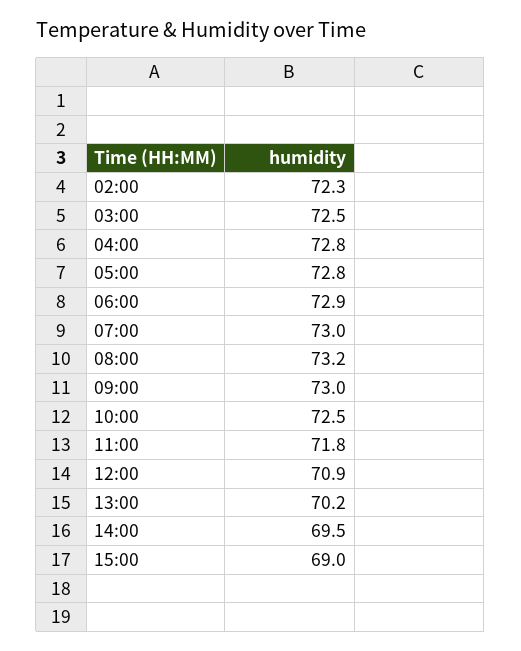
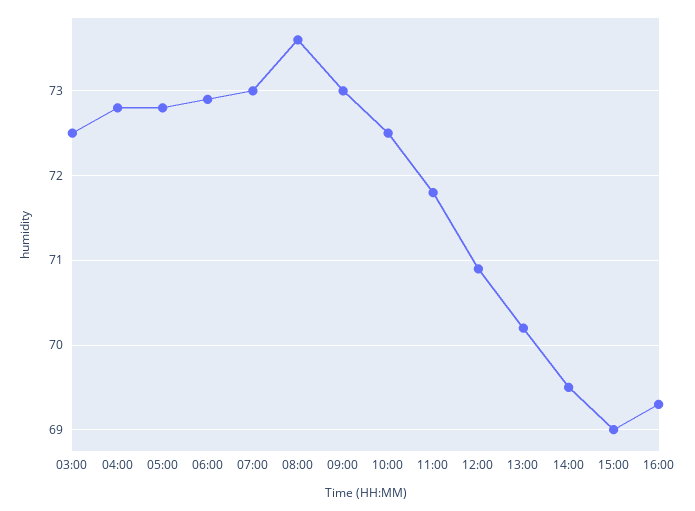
02:00: 72.3 -> none
08:00: 73.2 -> 73.6
16:00: none -> 69.3

